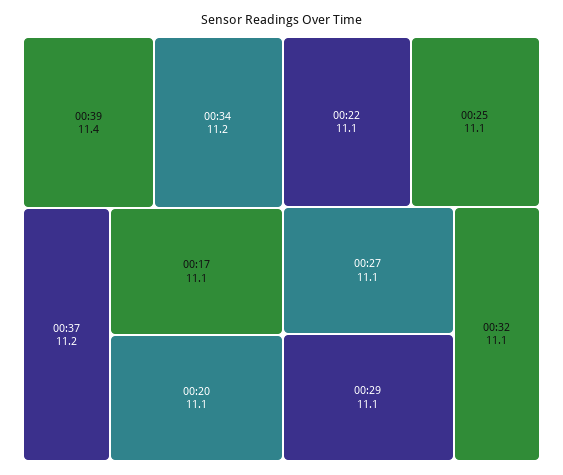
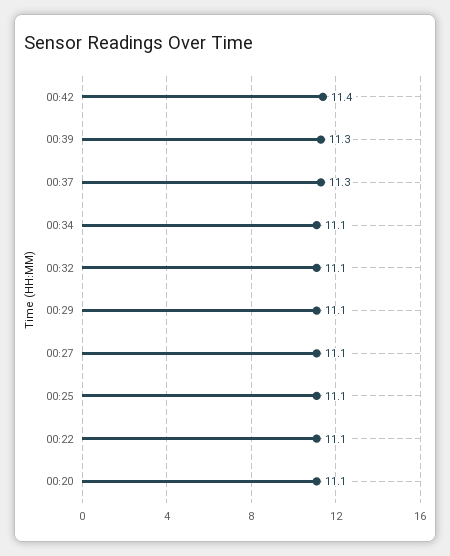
00:39: 11.4 -> 11.3
00:34: 11.2 -> 11.1
00:37: 11.2 -> 11.3
00:17: 11.1 -> none
00:42: none -> 11.4

